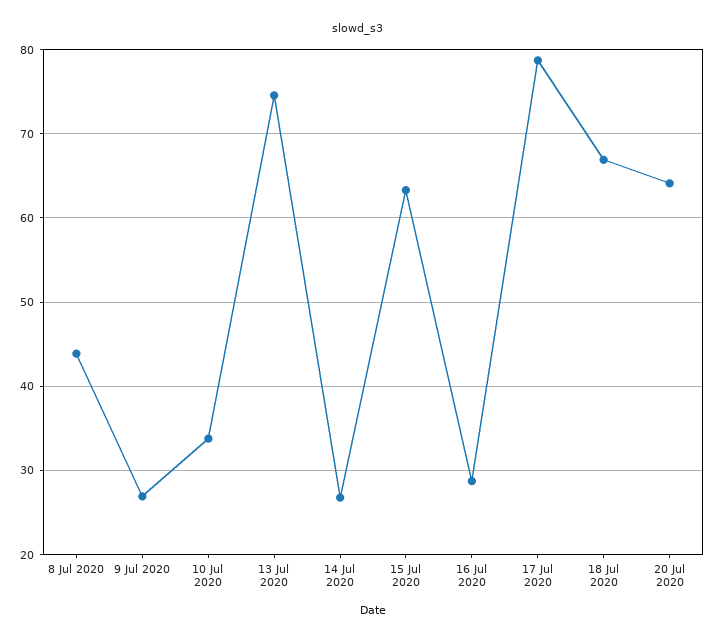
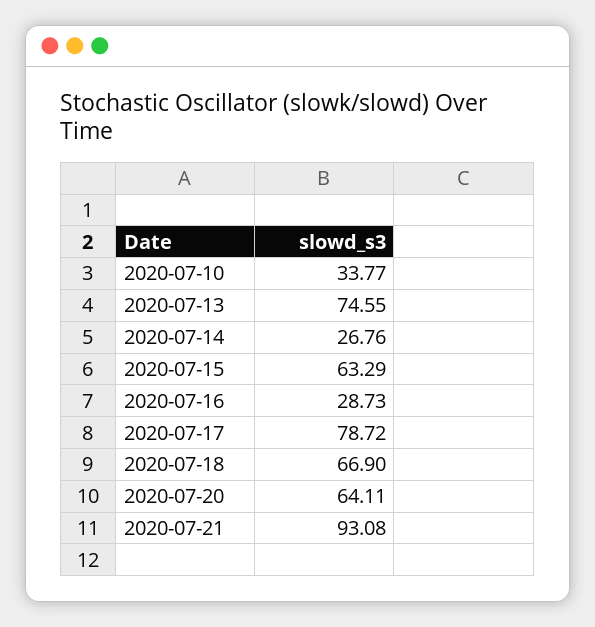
8 Jul 2020: 44 -> none
9 Jul 2020: 27 -> none
2020-07-21: none -> 93.08

